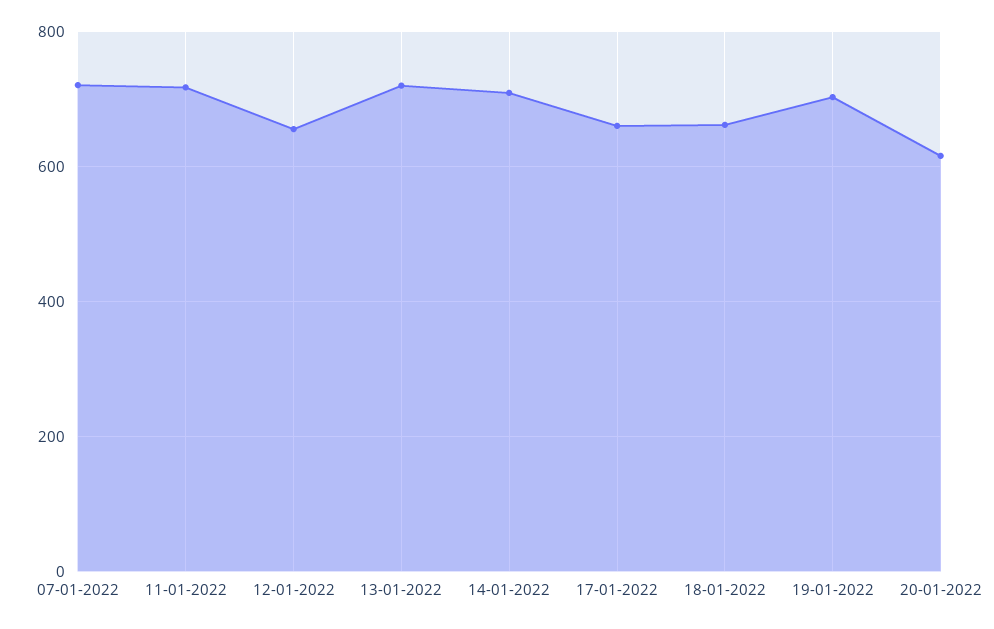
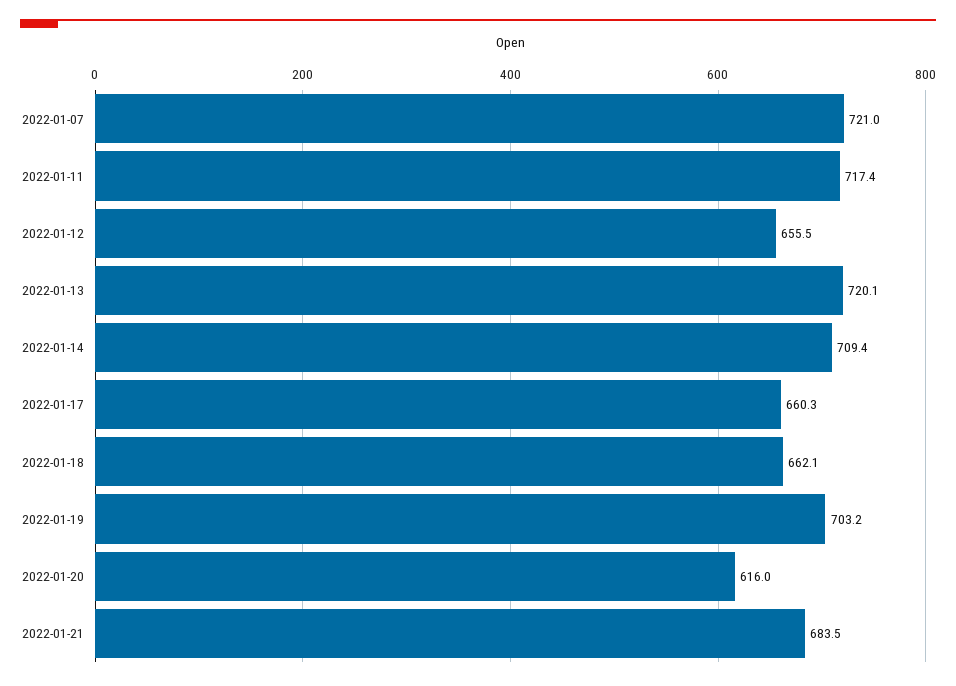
2022-01-21: none -> 683.5

